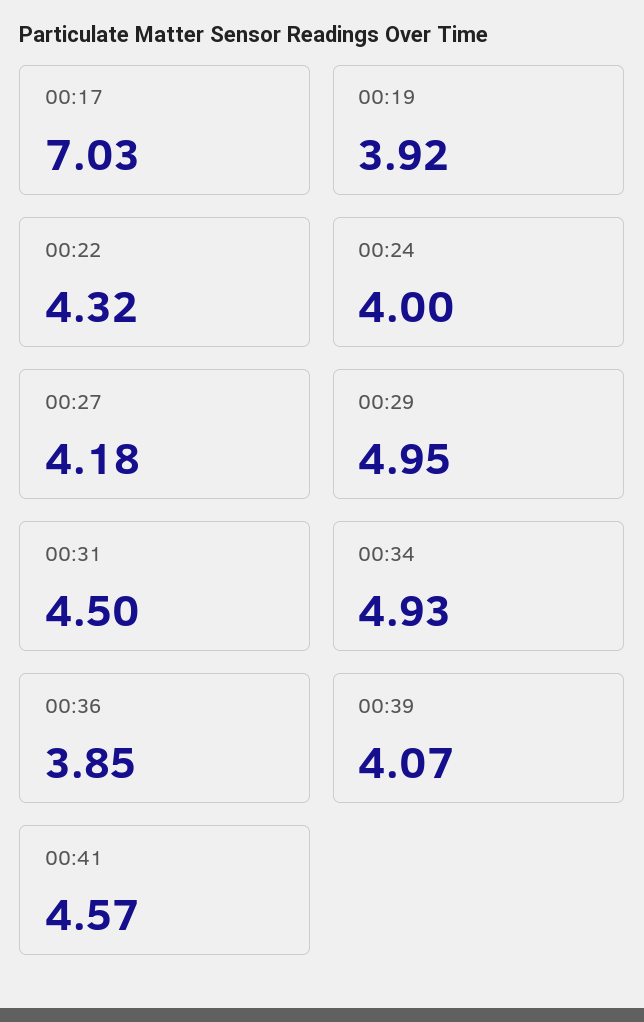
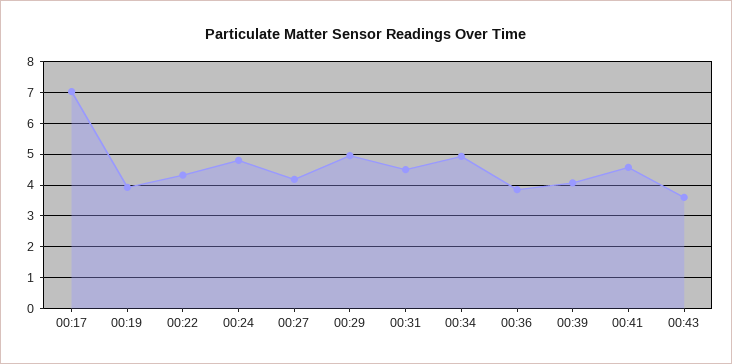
00:24: 4 -> 4.8
00:43: none -> 3.6

